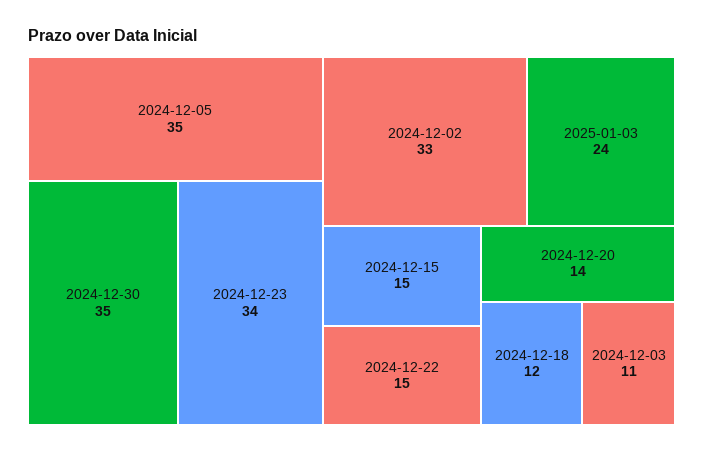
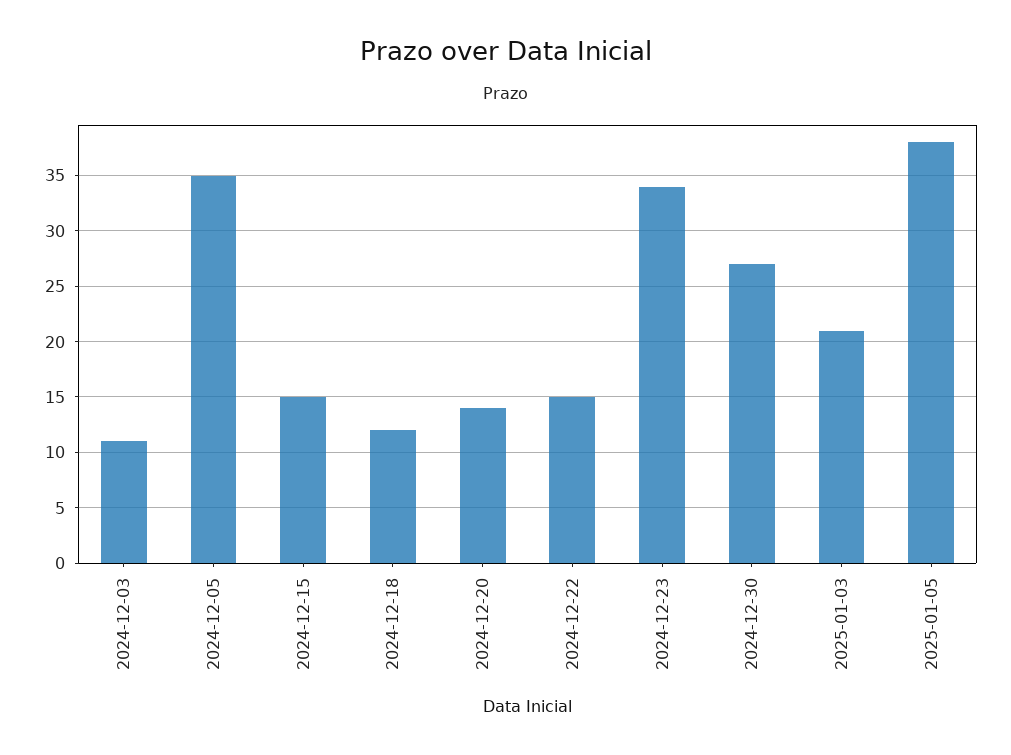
2024-12-30: 35 -> 27
2024-12-02: 33 -> none
2025-01-03: 24 -> 21
2025-01-05: none -> 38

